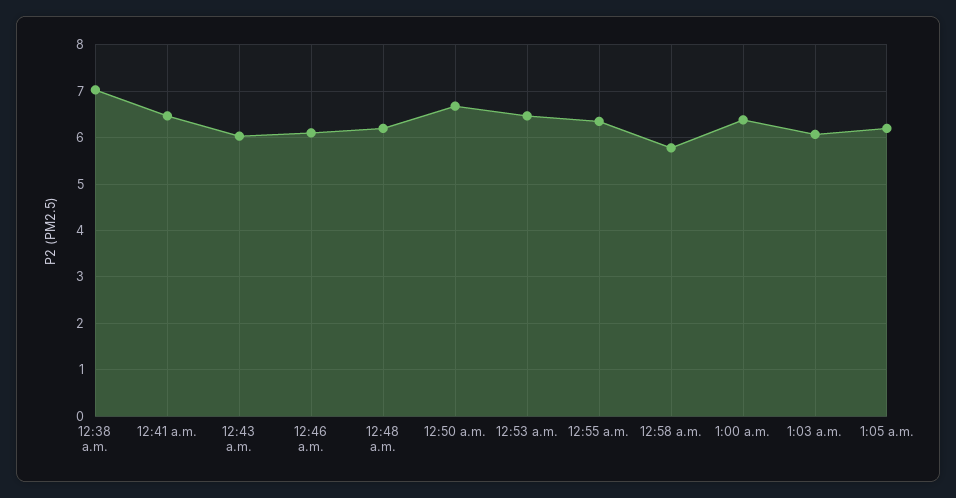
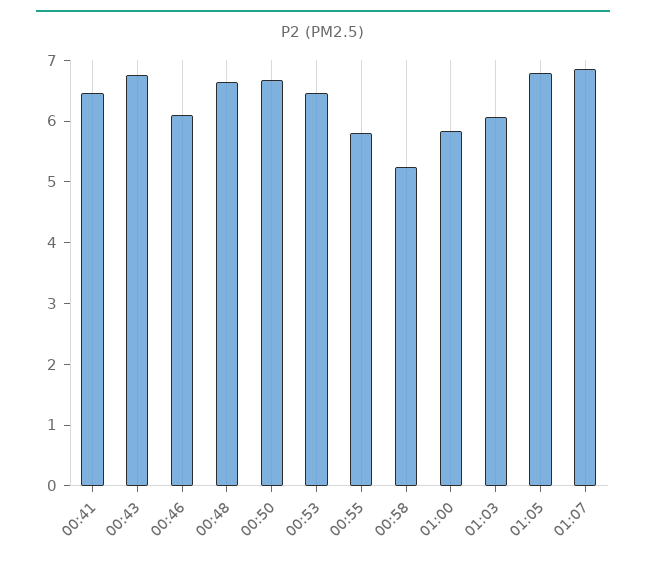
12:38 a.m.: 7 -> none
12:43 a.m.: 6 -> 6.8
12:48 a.m.: 6.2 -> 6.6
12:55 a.m.: 6.4 -> 5.8
12:58 a.m.: 5.8 -> 5.2
1:00 a.m.: 6.4 -> 5.8
1:05 a.m.: 6.2 -> 6.8
01:07: none -> 6.8

